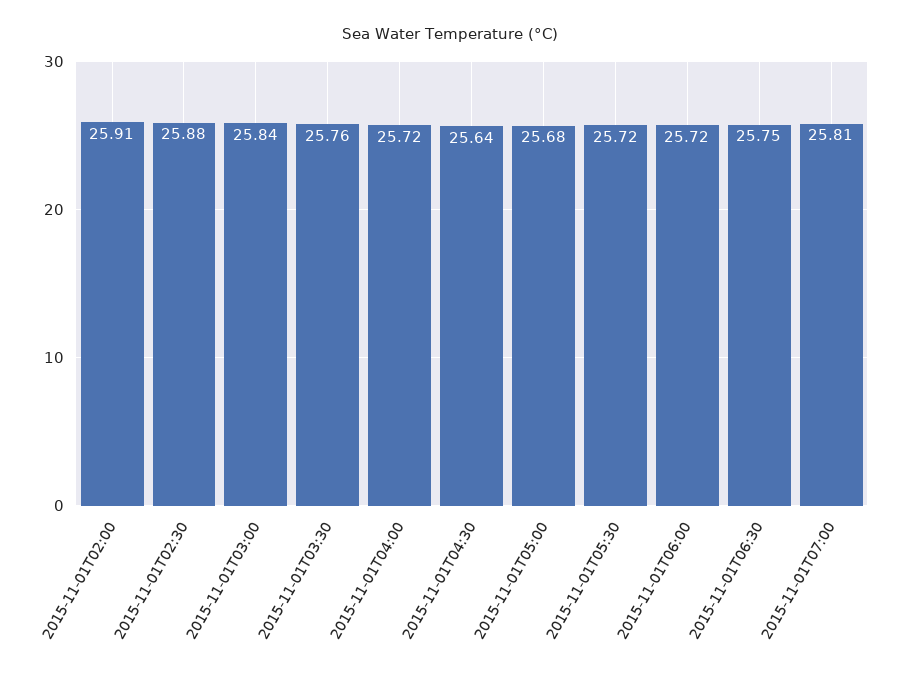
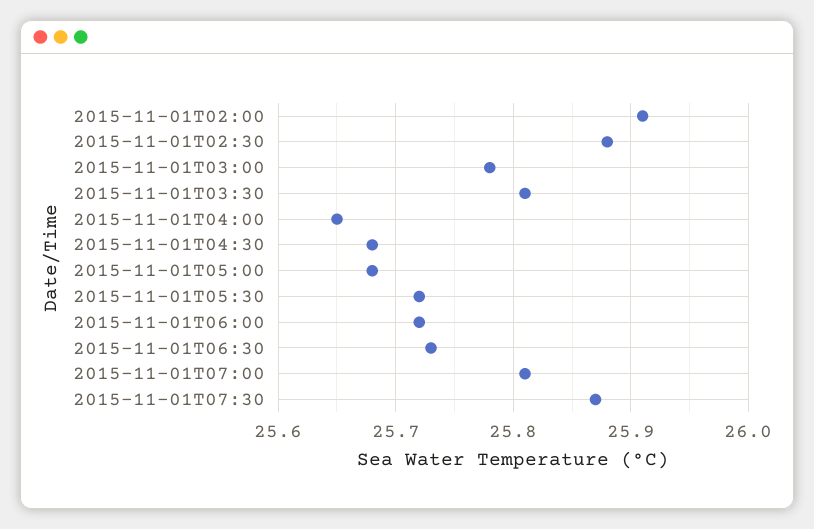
2015-11-01T03:00: 25.84 -> 25.78
2015-11-01T03:30: 25.76 -> 25.81
2015-11-01T04:00: 25.72 -> 25.65
2015-11-01T04:30: 25.64 -> 25.68
2015-11-01T06:30: 25.75 -> 25.73
2015-11-01T07:30: none -> 25.87

